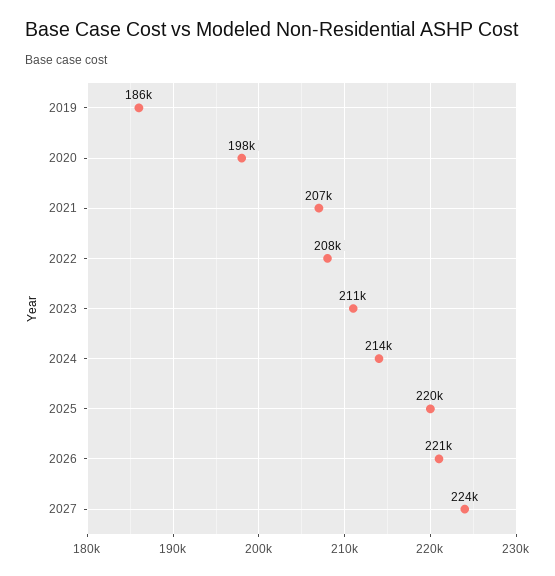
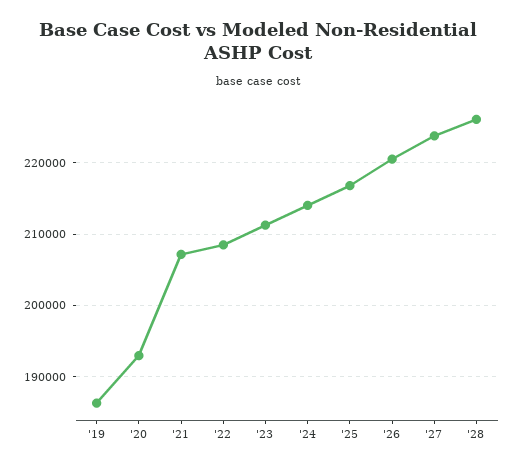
2020: 198000 -> 193000
2025: 220000 -> 217000
'28: none -> 226000

